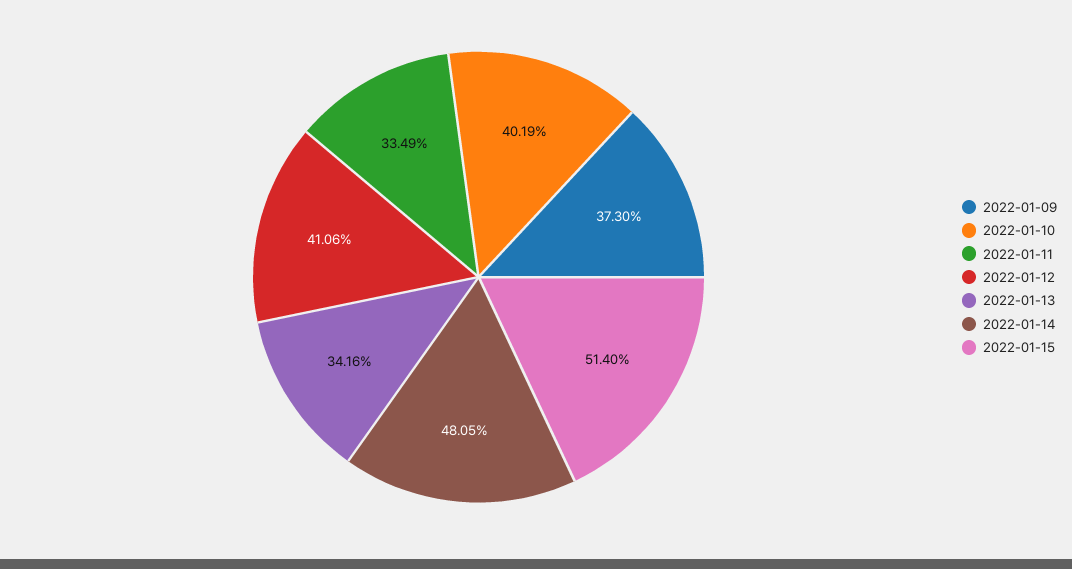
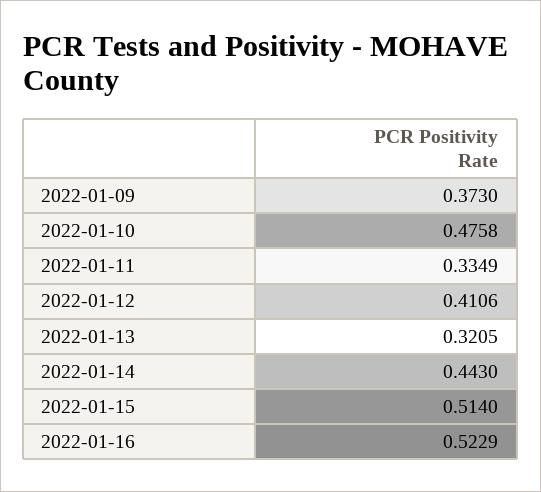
2022-01-10: 0.4019 -> 0.4758
2022-01-13: 0.3416 -> 0.3205
2022-01-14: 0.4805 -> 0.443
2022-01-16: none -> 0.5229

